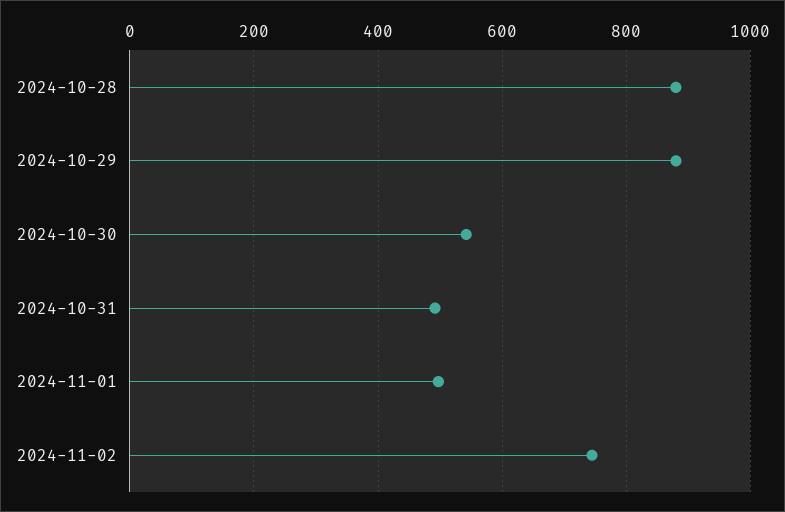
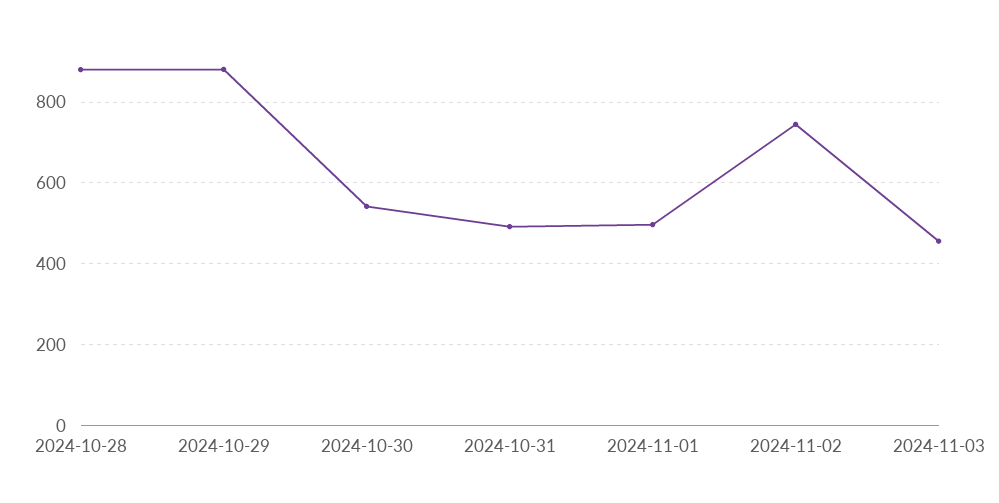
2024-11-03: none -> 460

